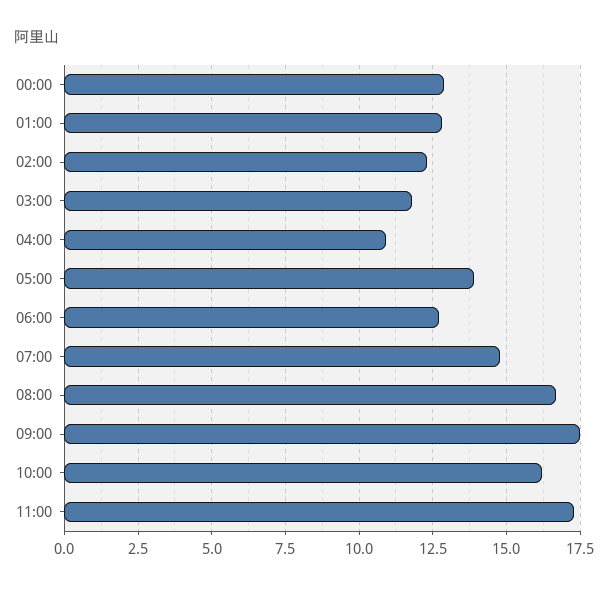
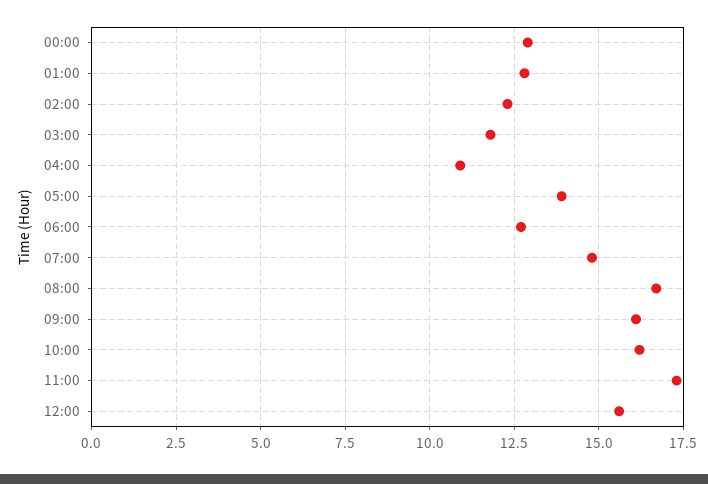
09:00: 17.5 -> 16
12:00: none -> 15.5

